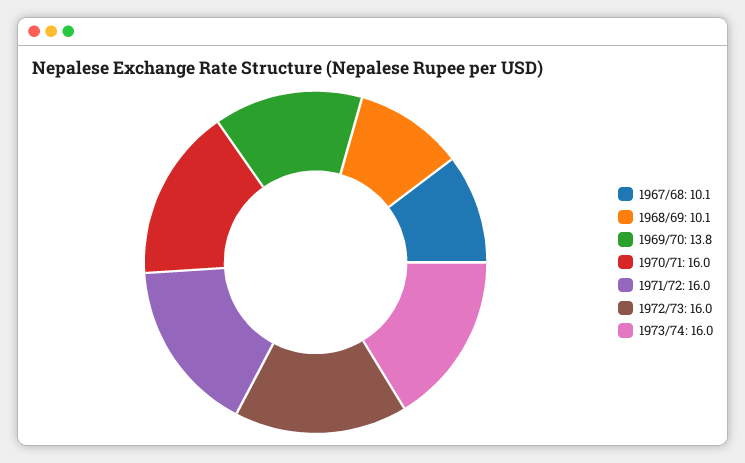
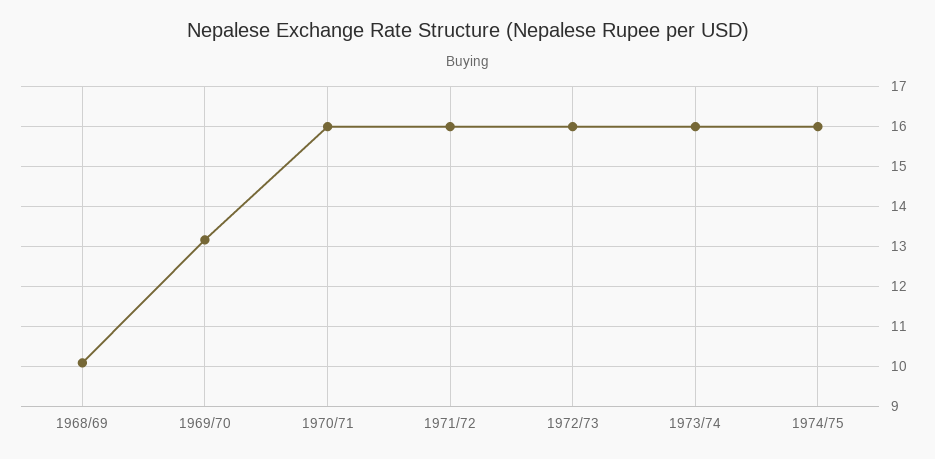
1967/68: 10.1 -> none
1969/70: 13.8 -> 13.2
1974/75: none -> 16

